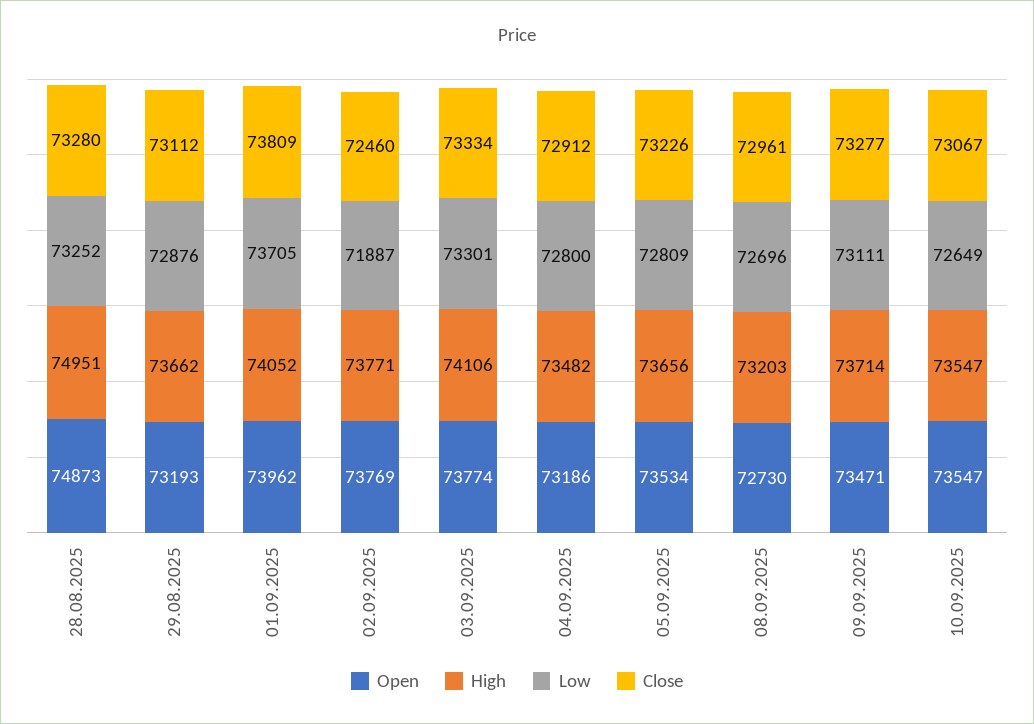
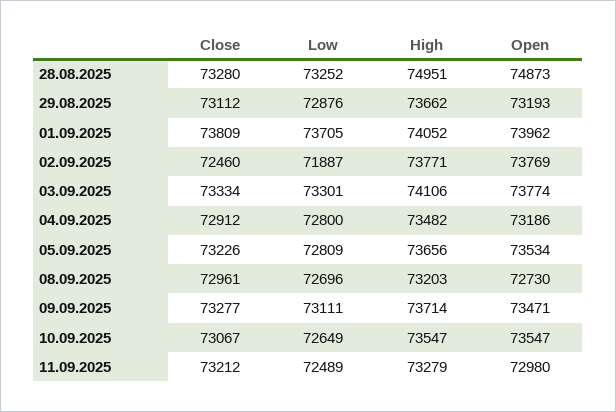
Close, 11.09.2025: none -> 73212
Low, 11.09.2025: none -> 72489
High, 11.09.2025: none -> 73279
Open, 11.09.2025: none -> 72980

